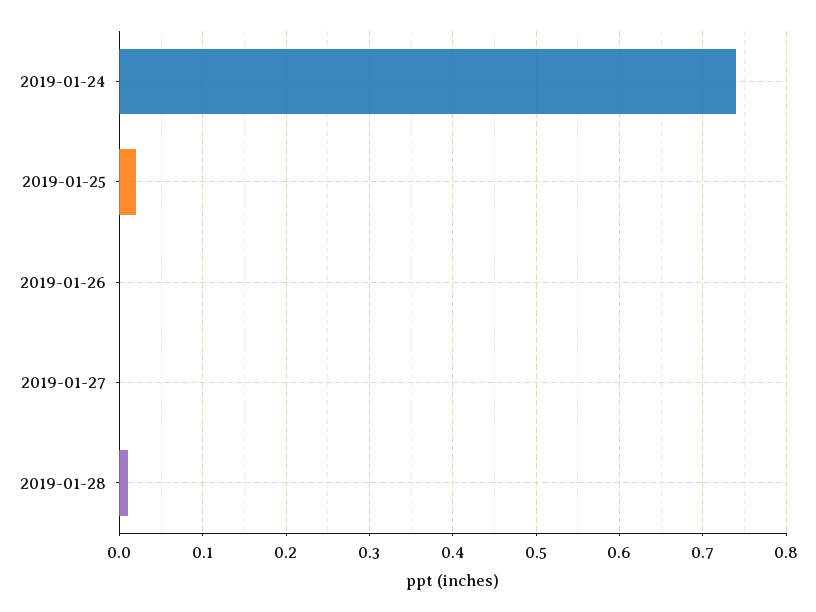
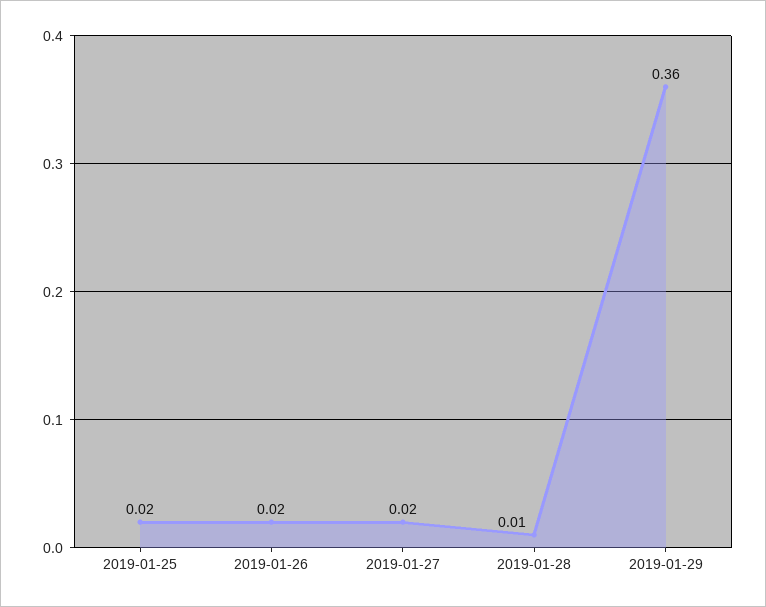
2019-01-24: 0.74 -> none
2019-01-26: 0 -> 0.02
2019-01-27: 0 -> 0.02
2019-01-29: none -> 0.36

